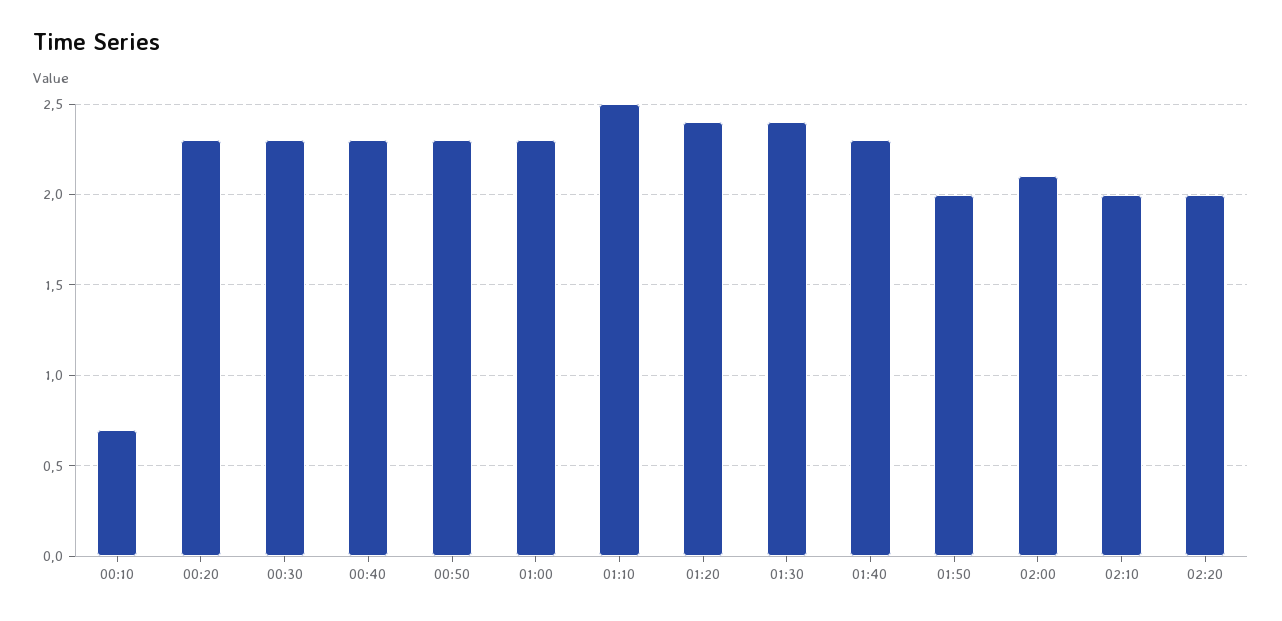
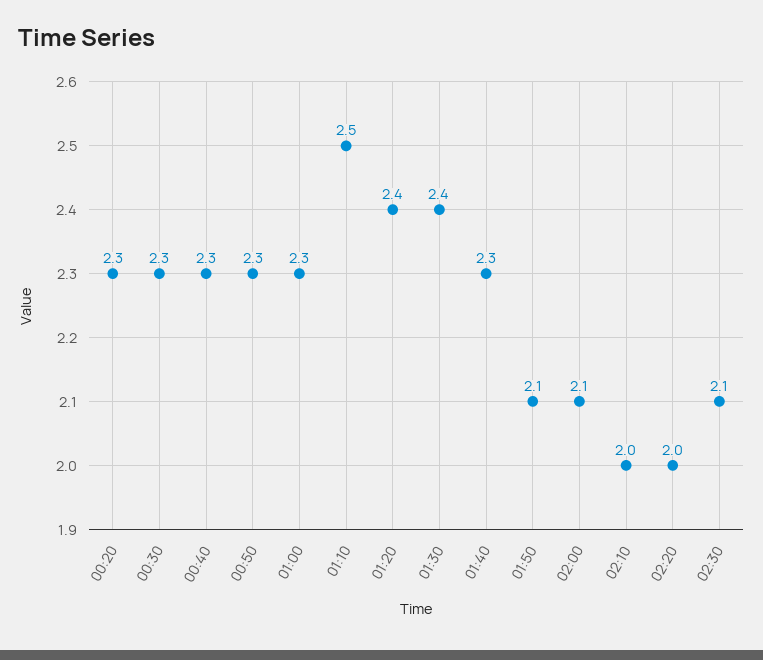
00:10: 0.7 -> none
01:50: 2 -> 2.1
02:30: none -> 2.1

